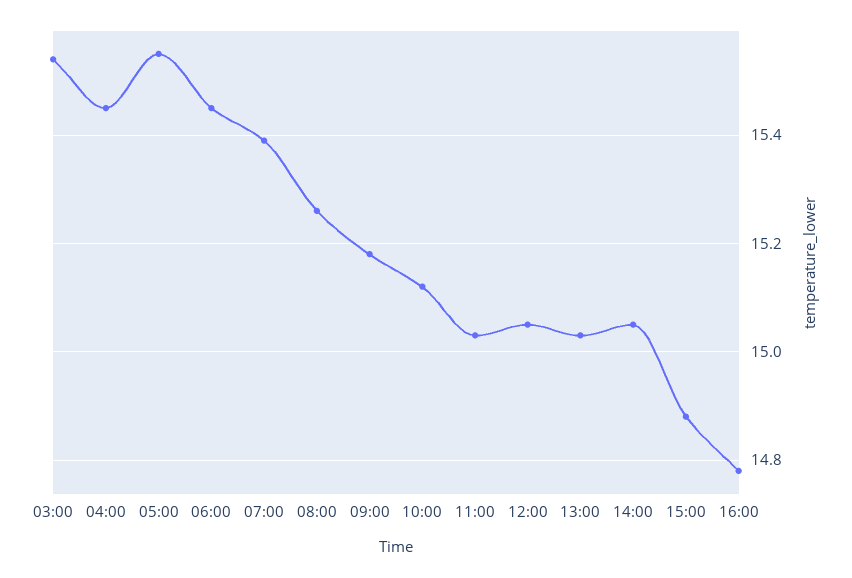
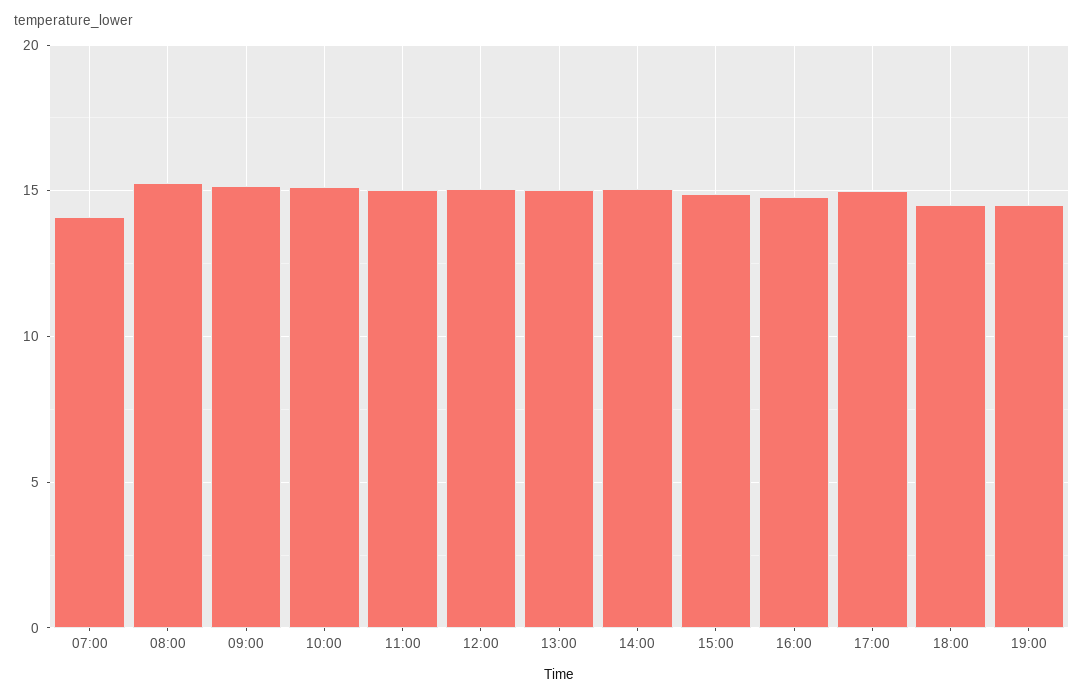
03:00: 15.55 -> none
04:00: 15.45 -> none
05:00: 15.55 -> none
06:00: 15.45 -> none
07:00: 15.4 -> 14
17:00: none -> 15
18:00: none -> 14.5
19:00: none -> 14.5

